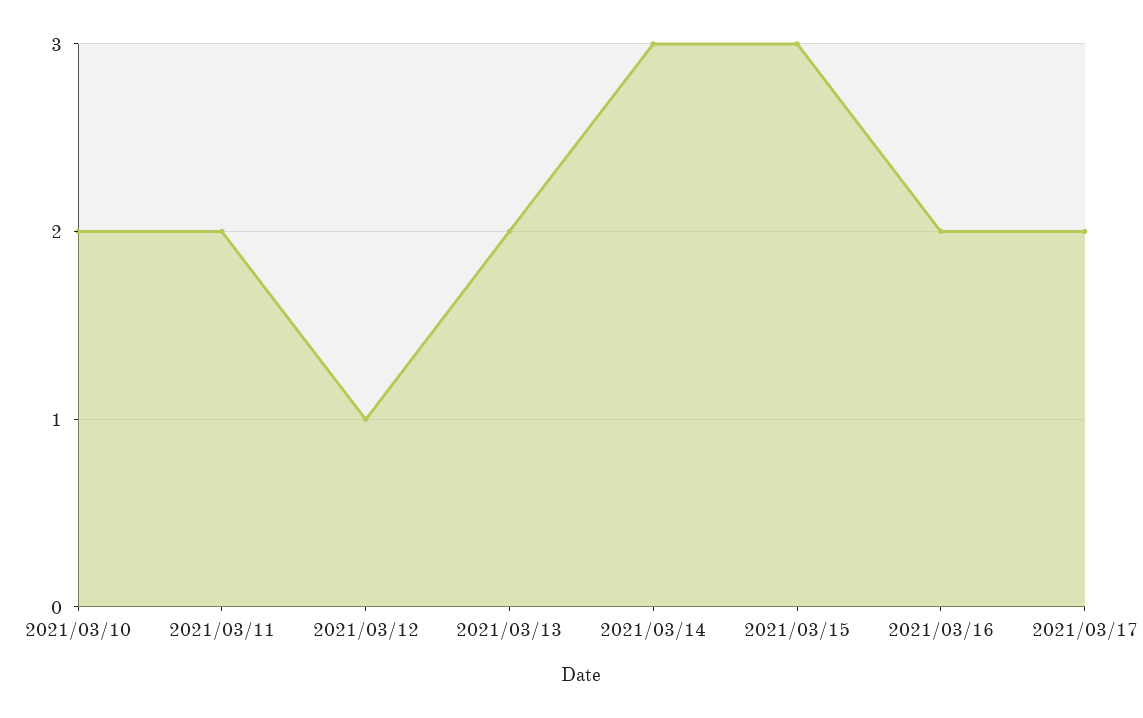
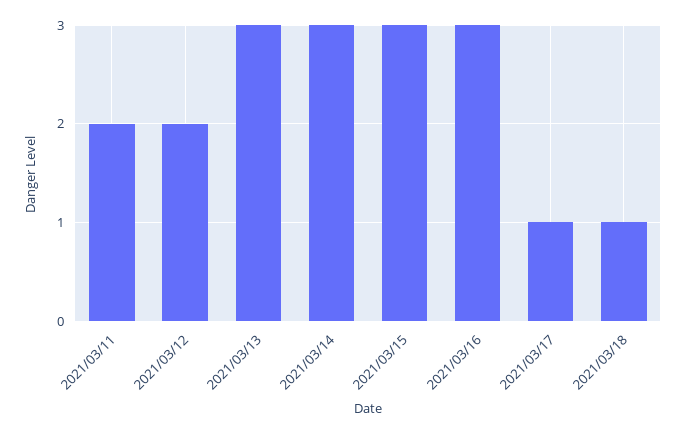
2021/03/10: 2 -> none
2021/03/12: 1 -> 2
2021/03/13: 2 -> 3
2021/03/16: 2 -> 3
2021/03/17: 2 -> 1
2021/03/18: none -> 1

